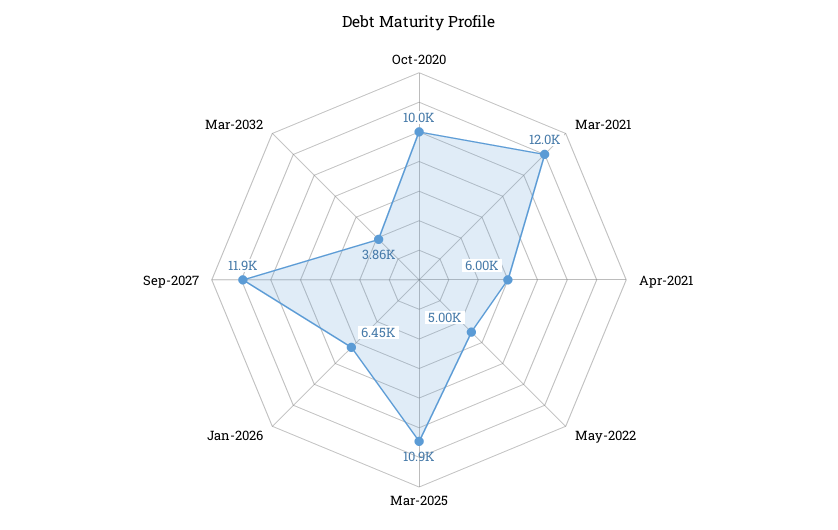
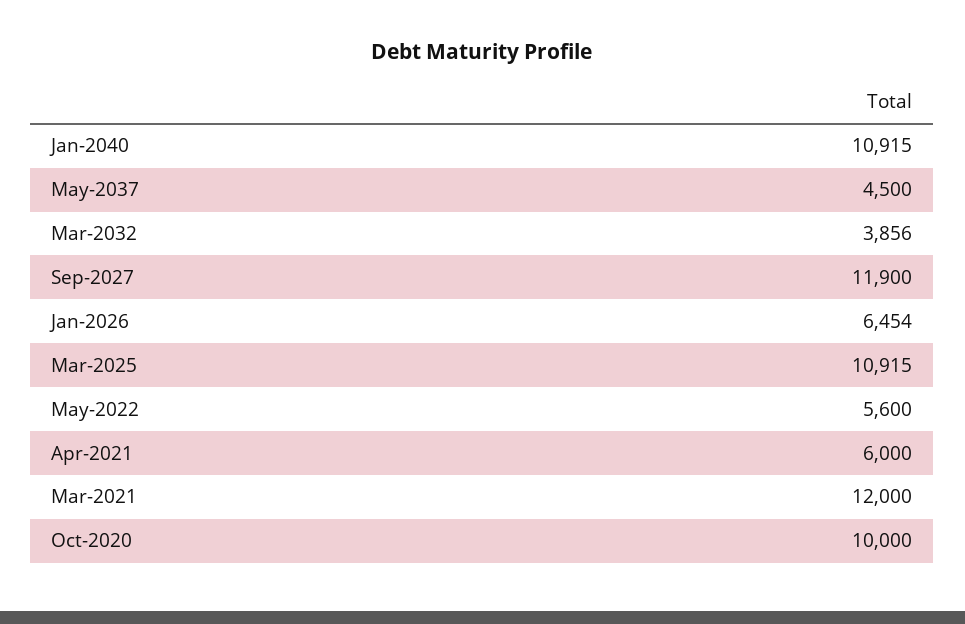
May-2022: 5000 -> 5600
Jan-2040: none -> 10915
May-2037: none -> 4500

